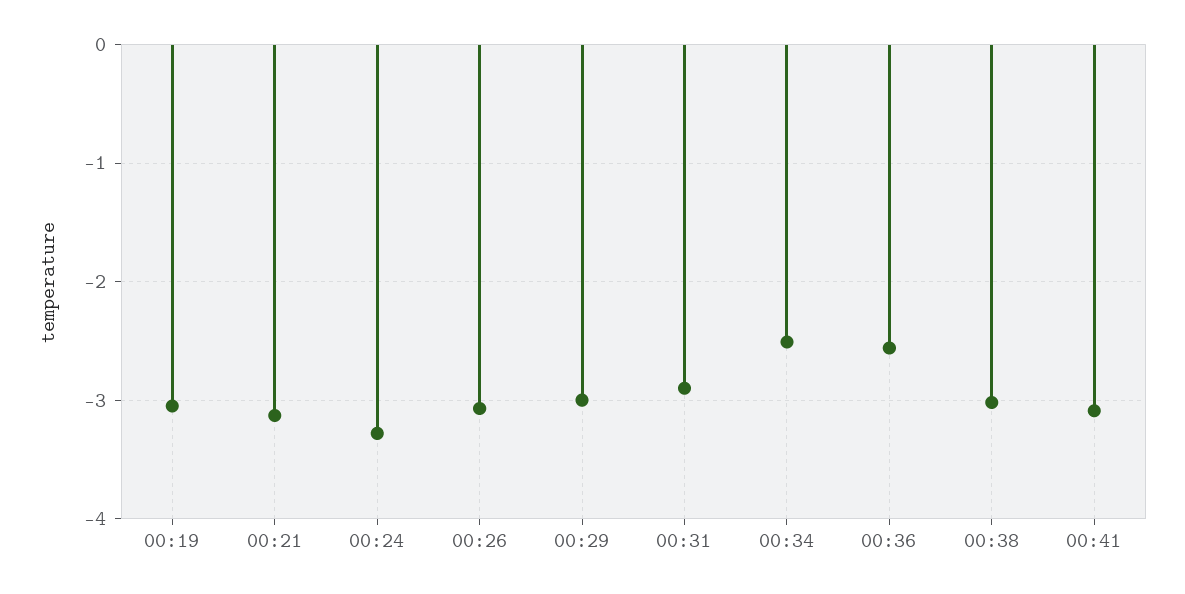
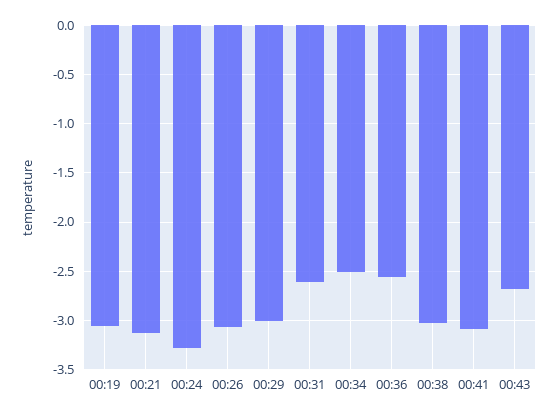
00:31: -2.9 -> -2.6
00:43: none -> -2.7

